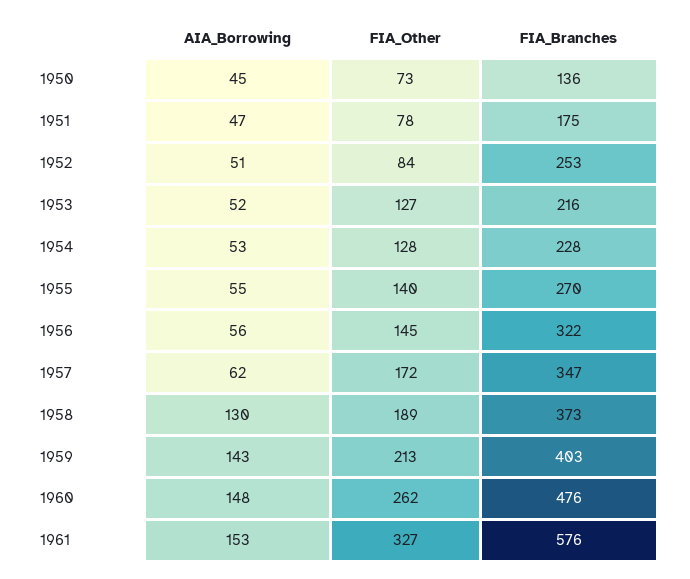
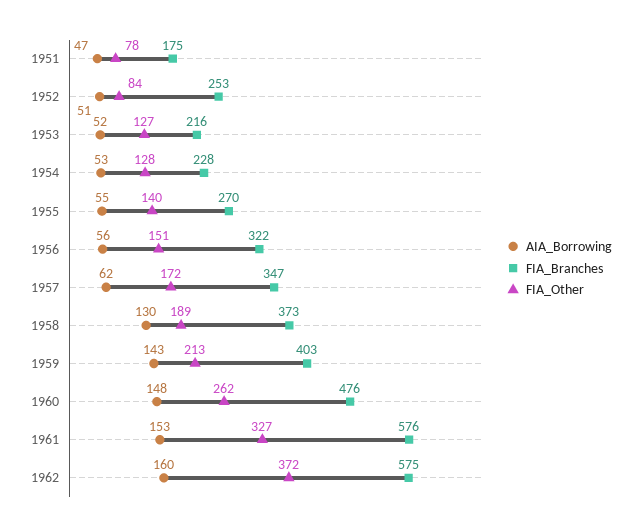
AIA_Borrowing, 1950: 45 -> none
FIA_Other, 1950: 73 -> none
FIA_Branches, 1950: 136 -> none
FIA_Other, 1956: 145 -> 151
AIA_Borrowing, 1962: none -> 160
FIA_Branches, 1962: none -> 575
FIA_Other, 1962: none -> 372

